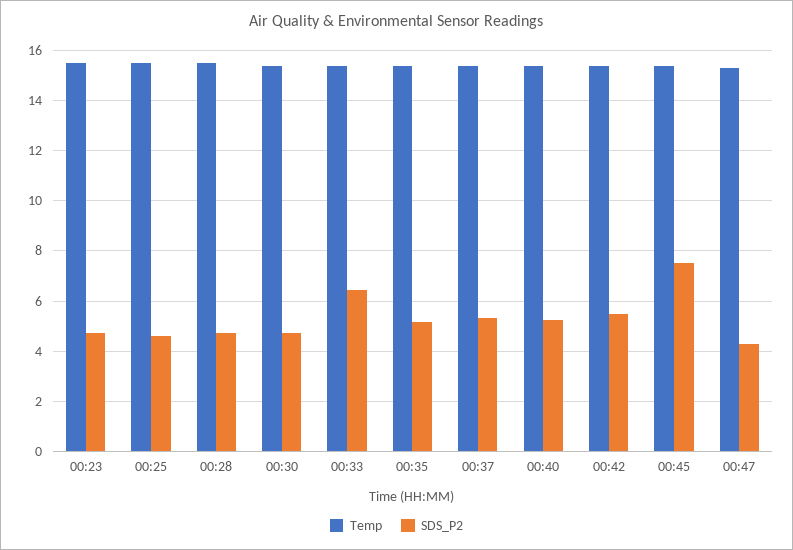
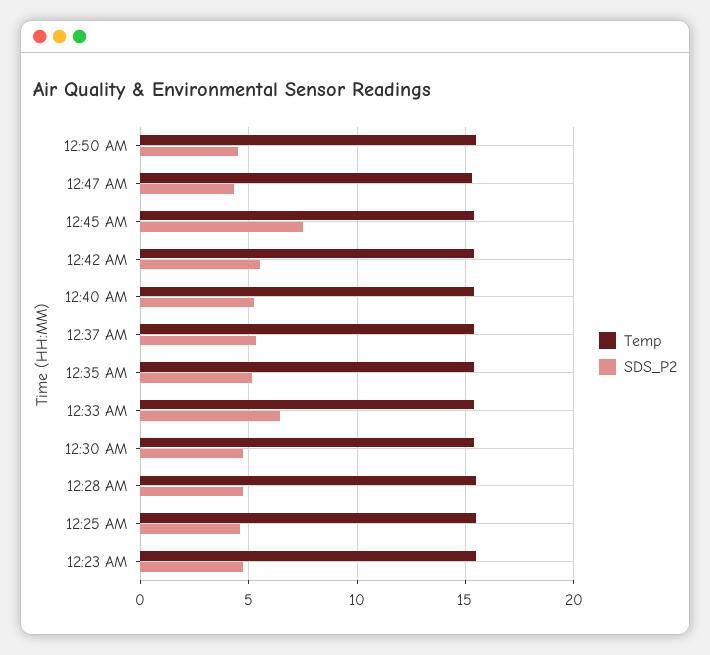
Temp, 12:50 AM: none -> 15.5
SDS_P2, 12:50 AM: none -> 4.5

